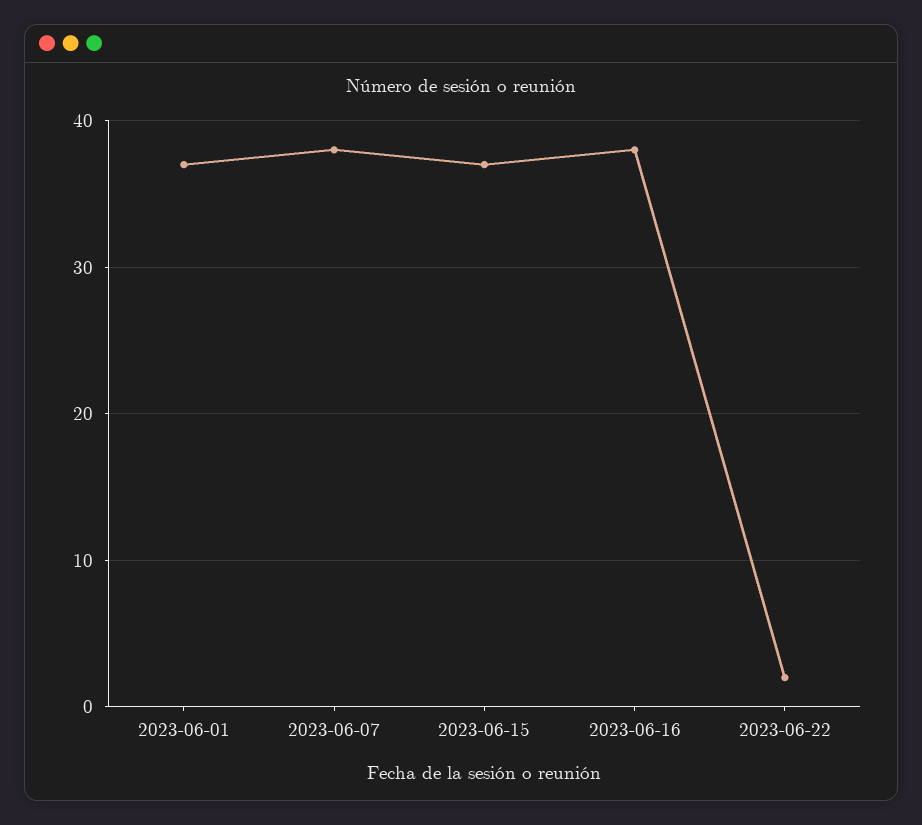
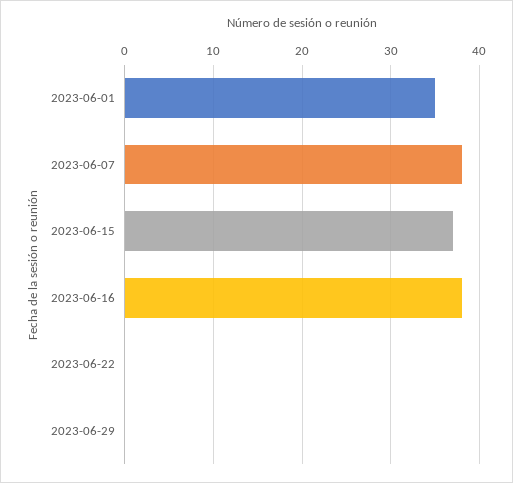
2023-06-01: 37 -> 35
2023-06-22: 2 -> 0
2023-06-29: none -> 0

